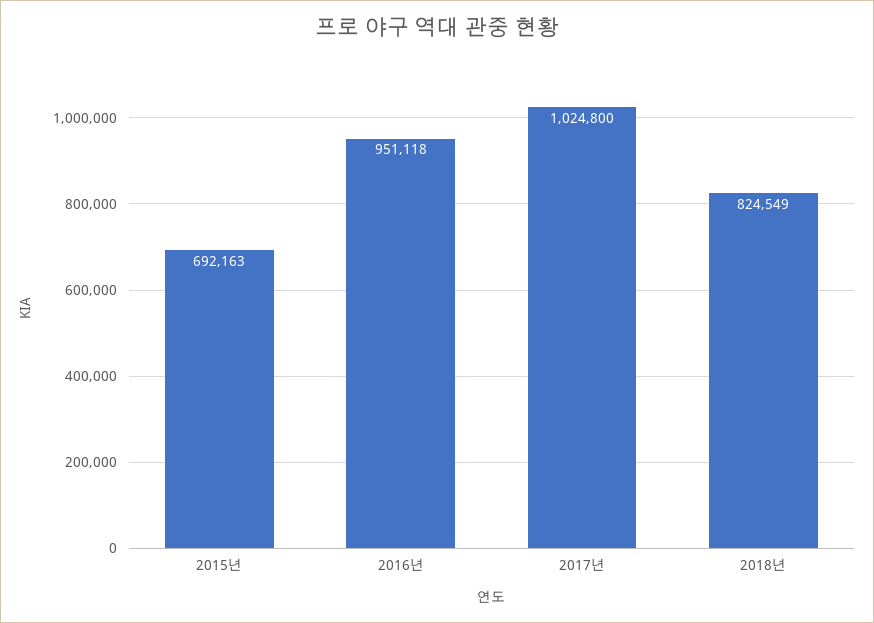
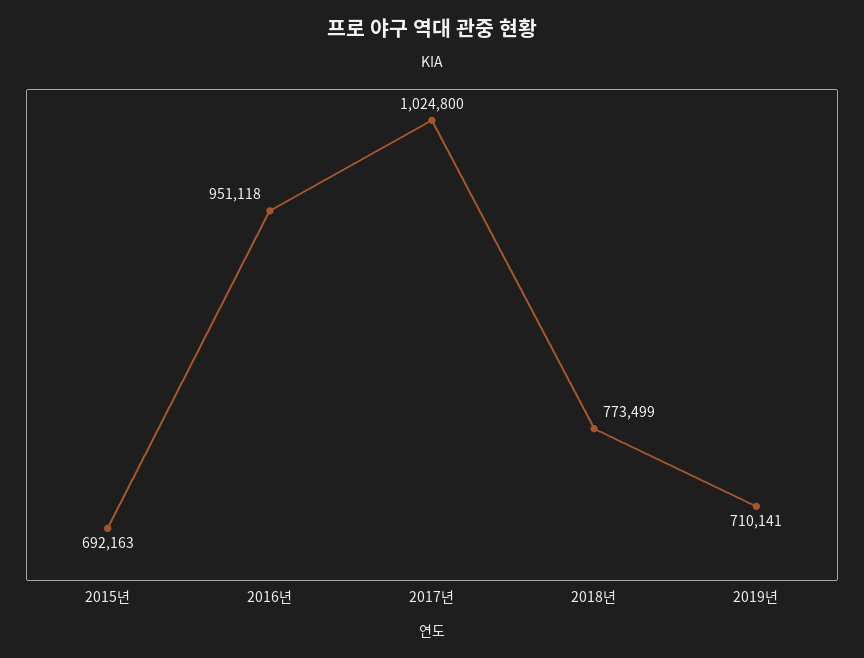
2018년: 824549 -> 773499
2019년: none -> 710141

